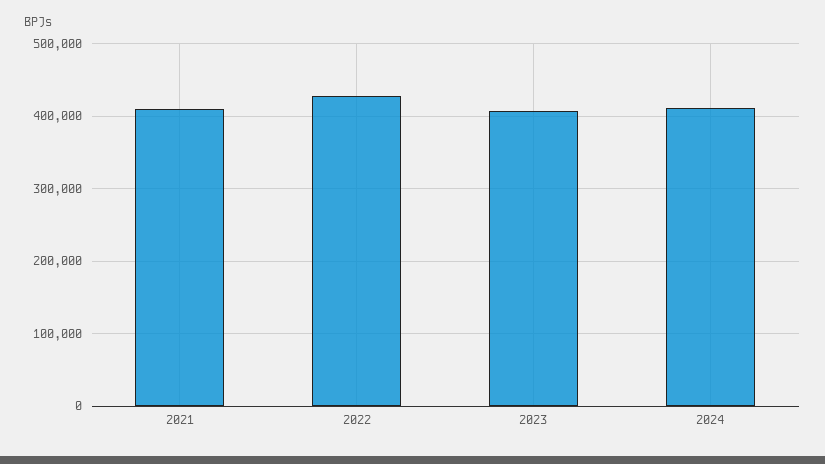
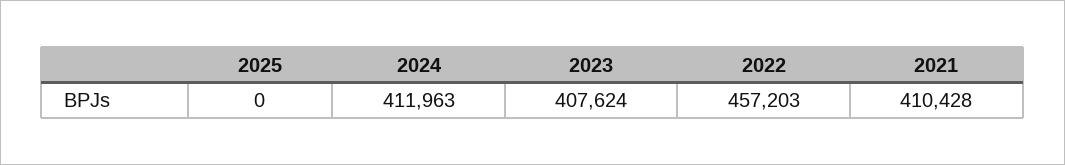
2022: 430000 -> 457203
2025: none -> 0

